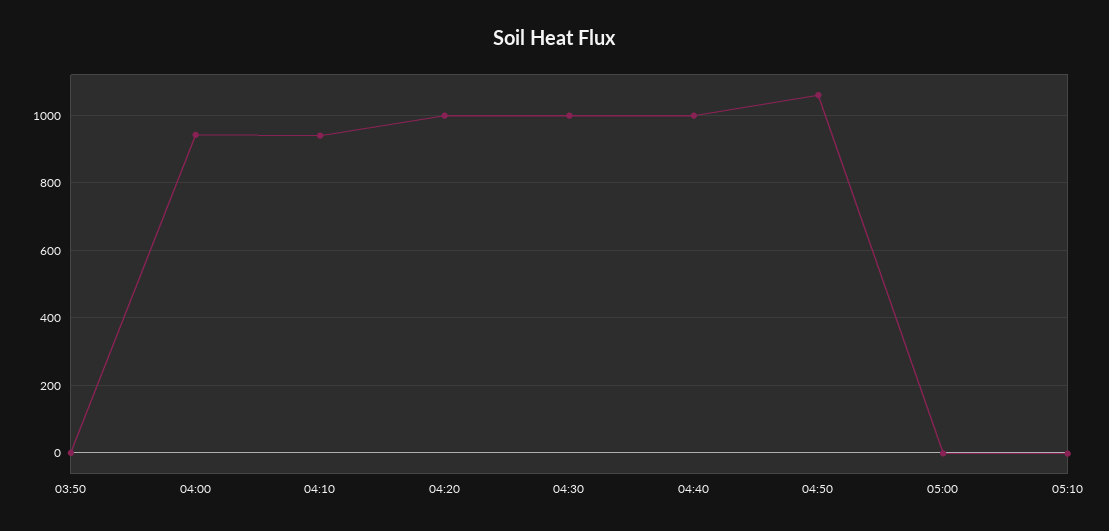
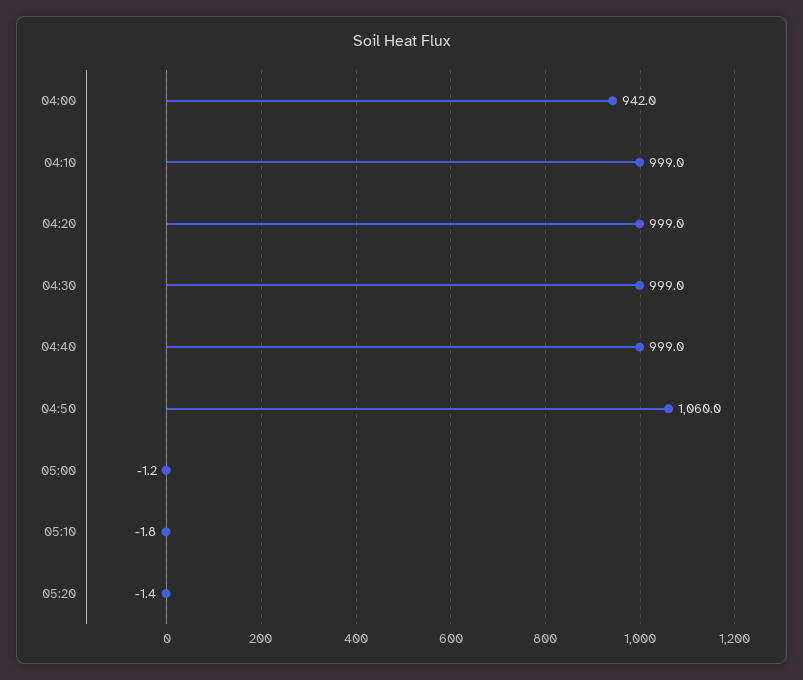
03:50: 0 -> none
04:10: 940 -> 999
05:20: none -> -1.4

